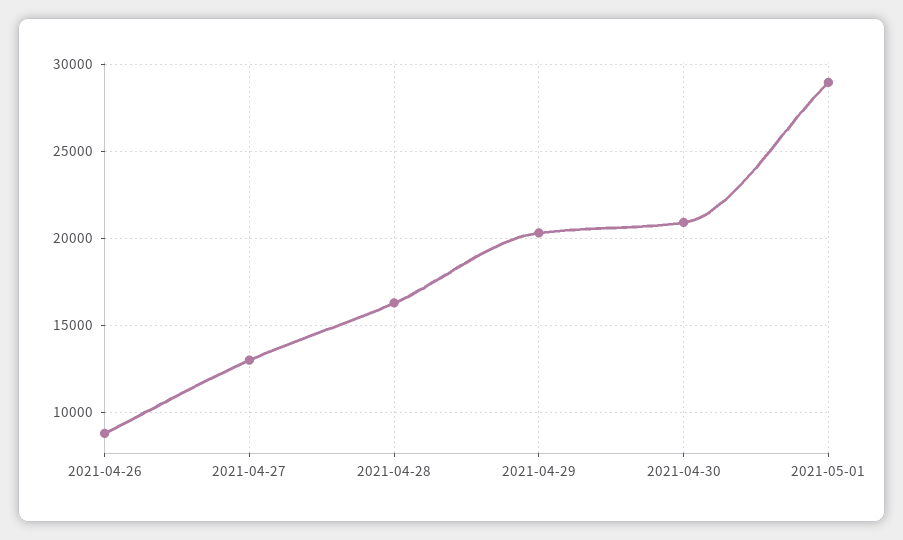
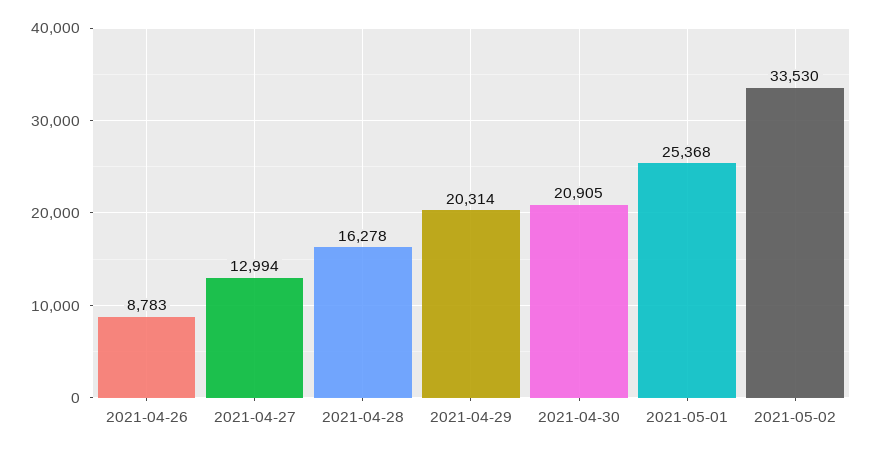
2021-05-01: 29000 -> 25368
2021-05-02: none -> 33530

